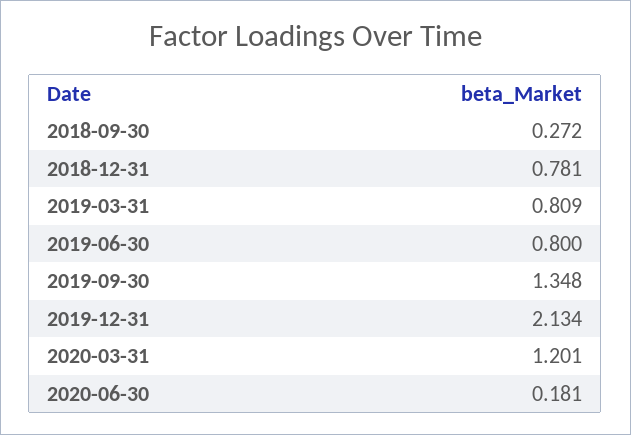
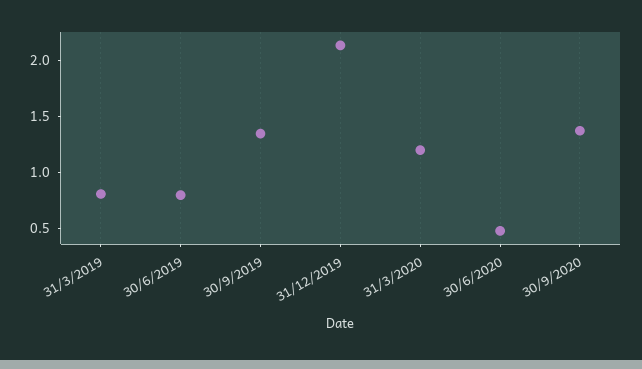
2018-09-30: 0.272 -> none
2018-12-31: 0.781 -> none
2020-06-30: 0.181 -> 0.5
30/9/2020: none -> 1.4

